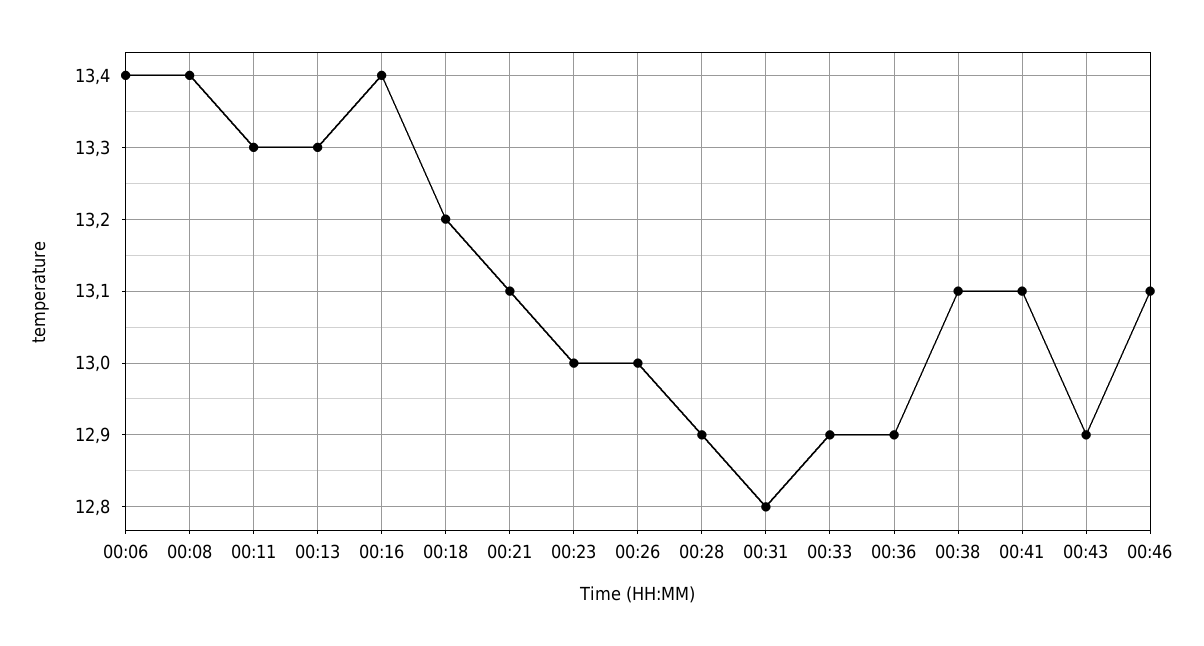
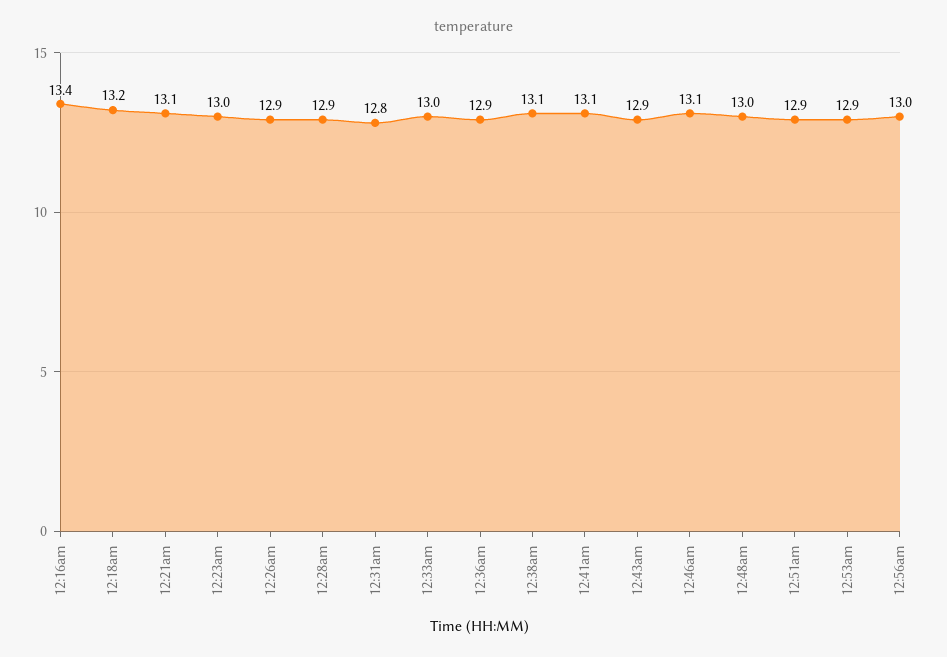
00:06: 13.4 -> none
00:08: 13.4 -> none
00:11: 13.3 -> none
00:13: 13.3 -> none
00:26: 13 -> 12.9
00:33: 12.9 -> 13
12:48am: none -> 13
12:51am: none -> 12.9
12:53am: none -> 12.9
12:56am: none -> 13

